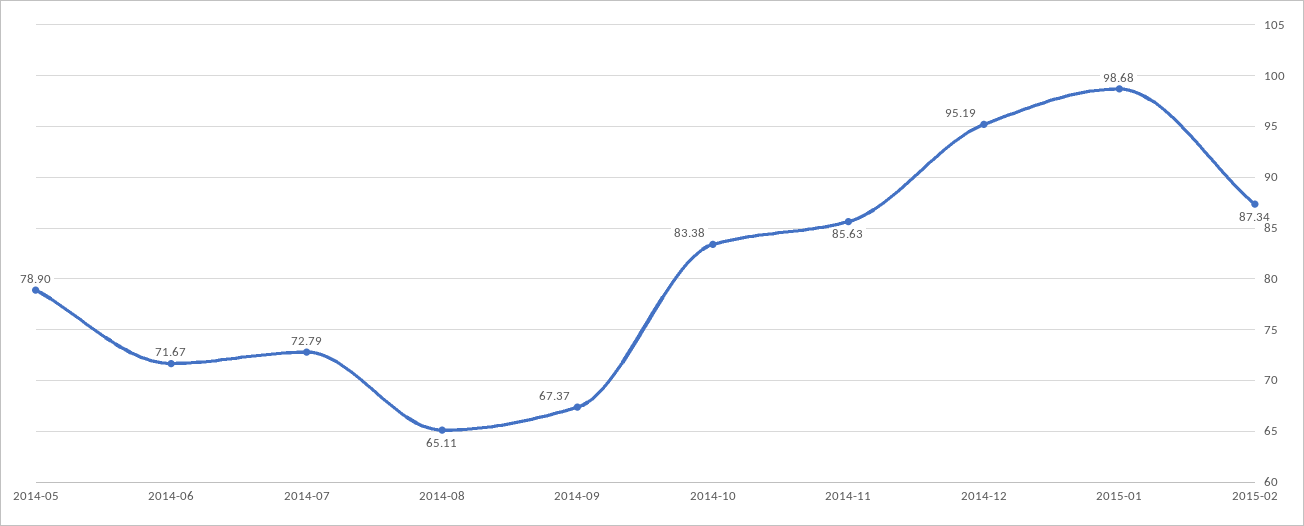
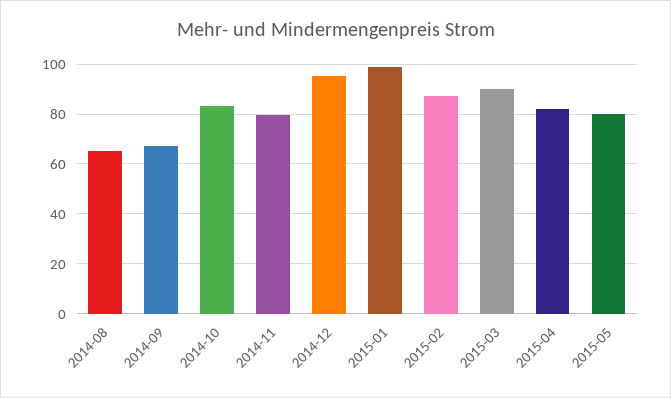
2014-05: 78.9 -> none
2014-06: 71.67 -> none
2014-07: 72.79 -> none
2014-11: 85.63 -> 80
2015-03: none -> 90
2015-04: none -> 82.5
2015-05: none -> 80

